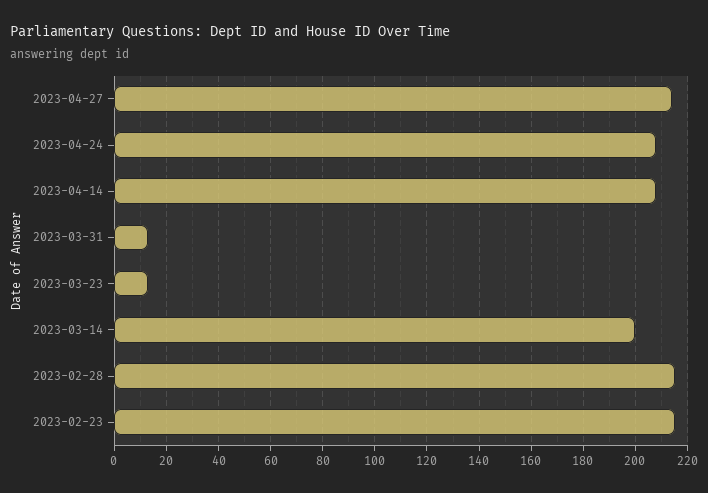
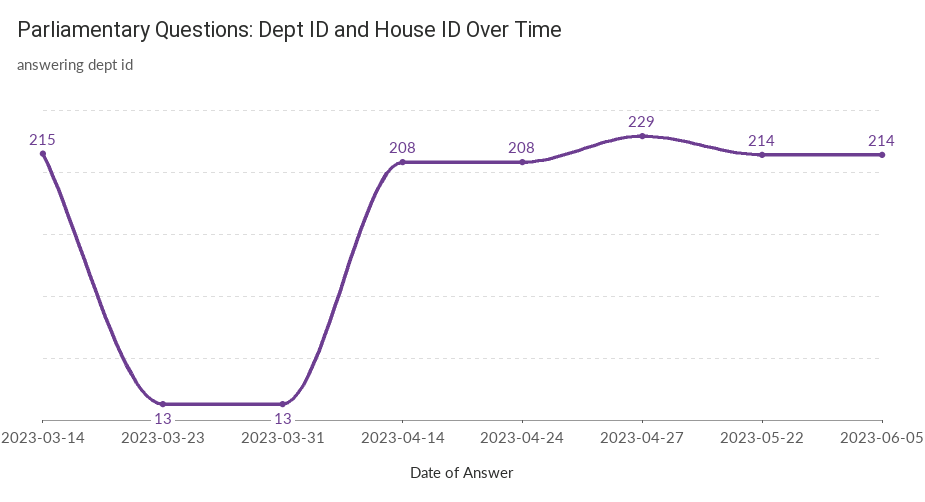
2023-04-27: 215 -> 229
2023-03-14: 200 -> 215
2023-02-28: 215 -> none
2023-02-23: 215 -> none
2023-05-22: none -> 214
2023-06-05: none -> 214

